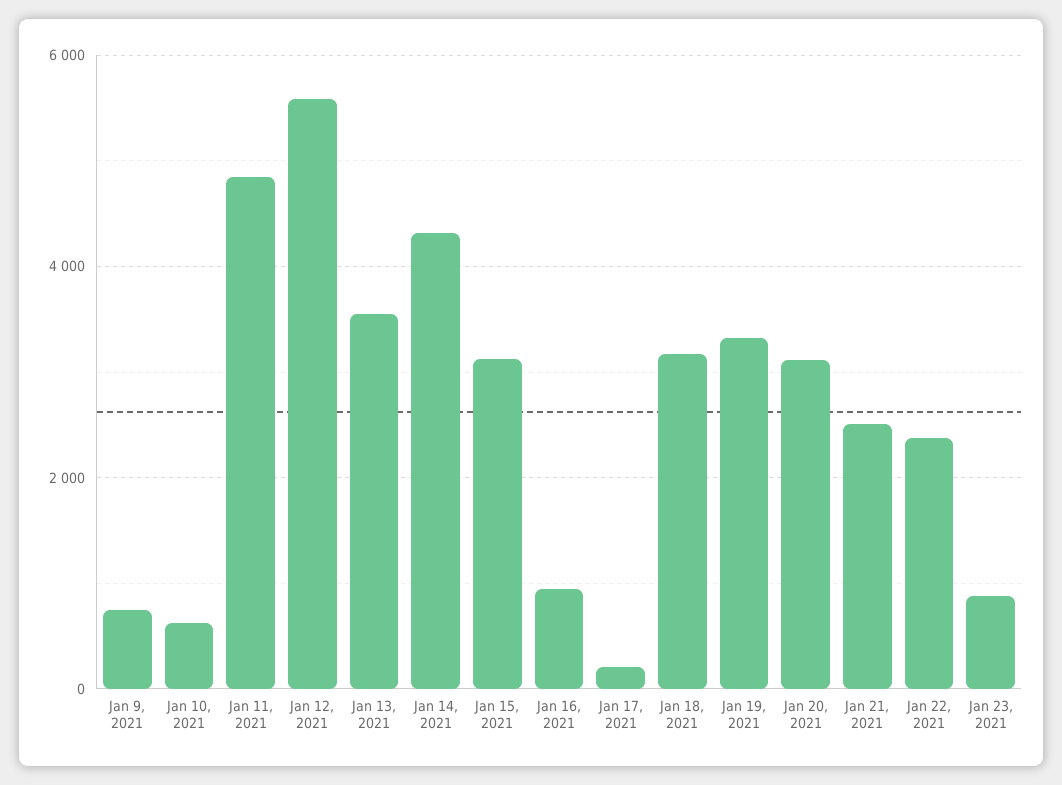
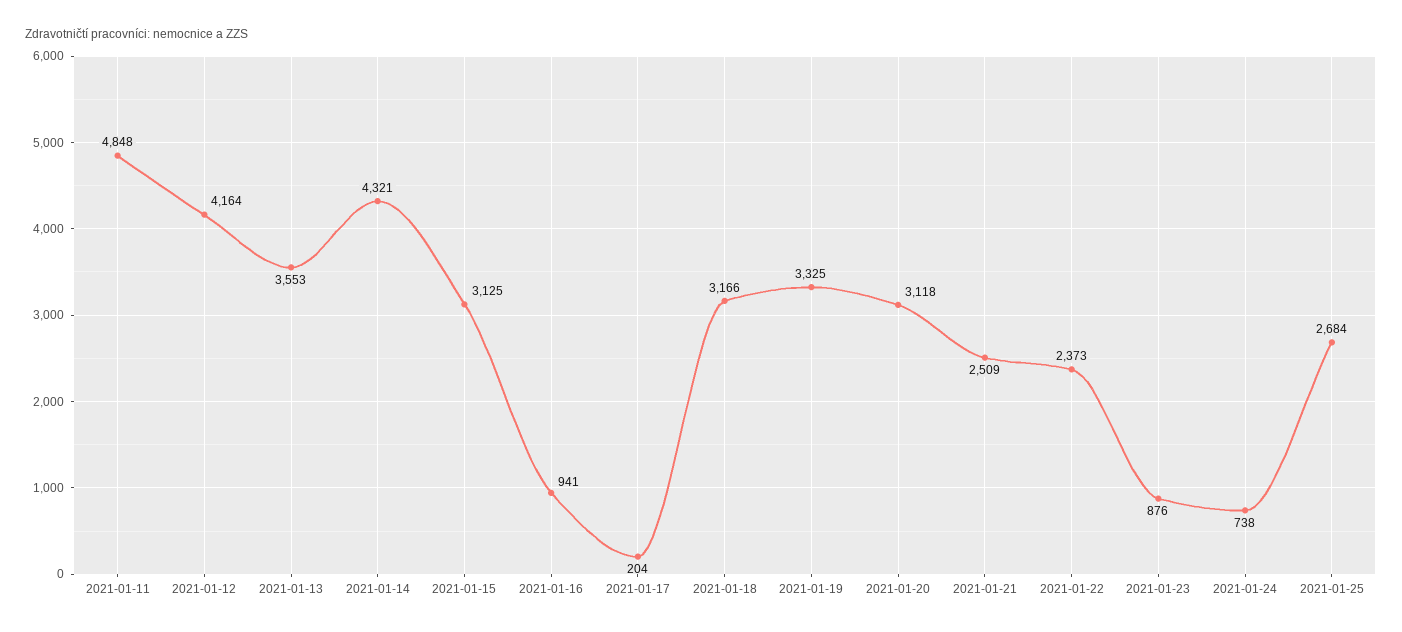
Jan 9, 2021: 800 -> none
Jan 10, 2021: 600 -> none
Jan 12, 2021: 5600 -> 4164
2021-01-24: none -> 738
2021-01-25: none -> 2684

